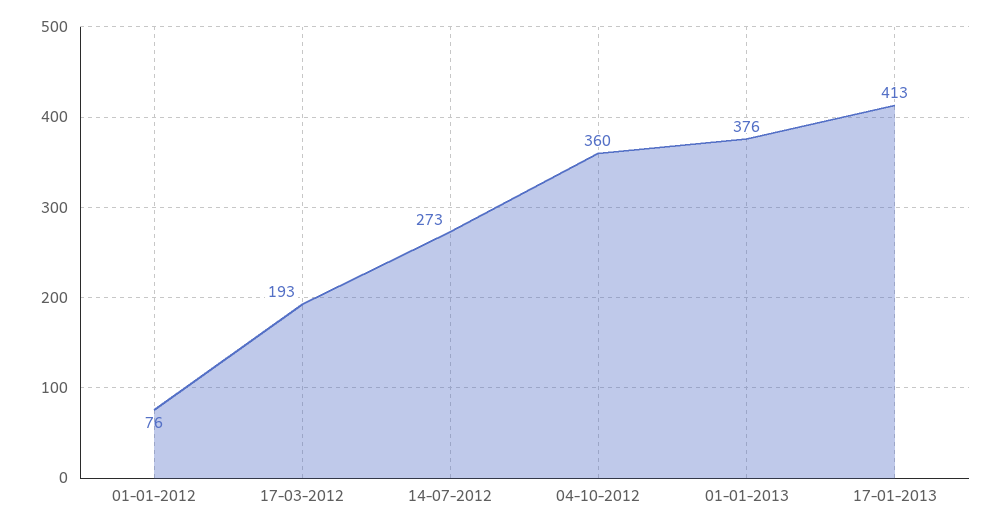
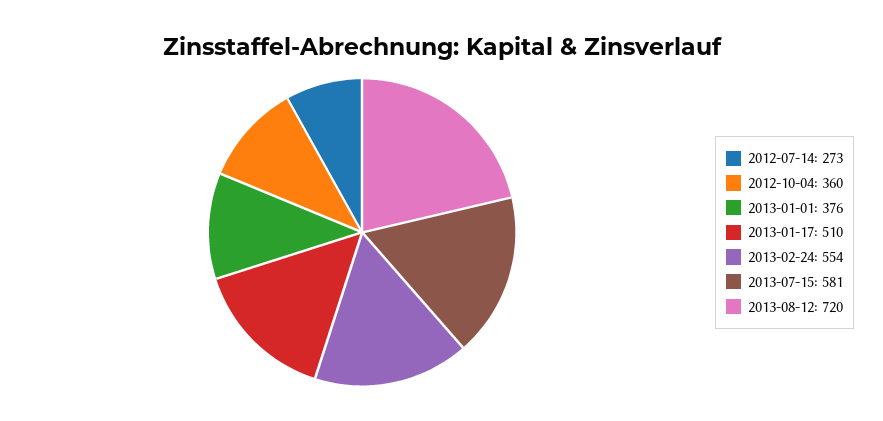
01-01-2012: 76 -> none
17-03-2012: 193 -> none
17-01-2013: 413 -> 510
2013-02-24: none -> 554
2013-07-15: none -> 581
2013-08-12: none -> 720

